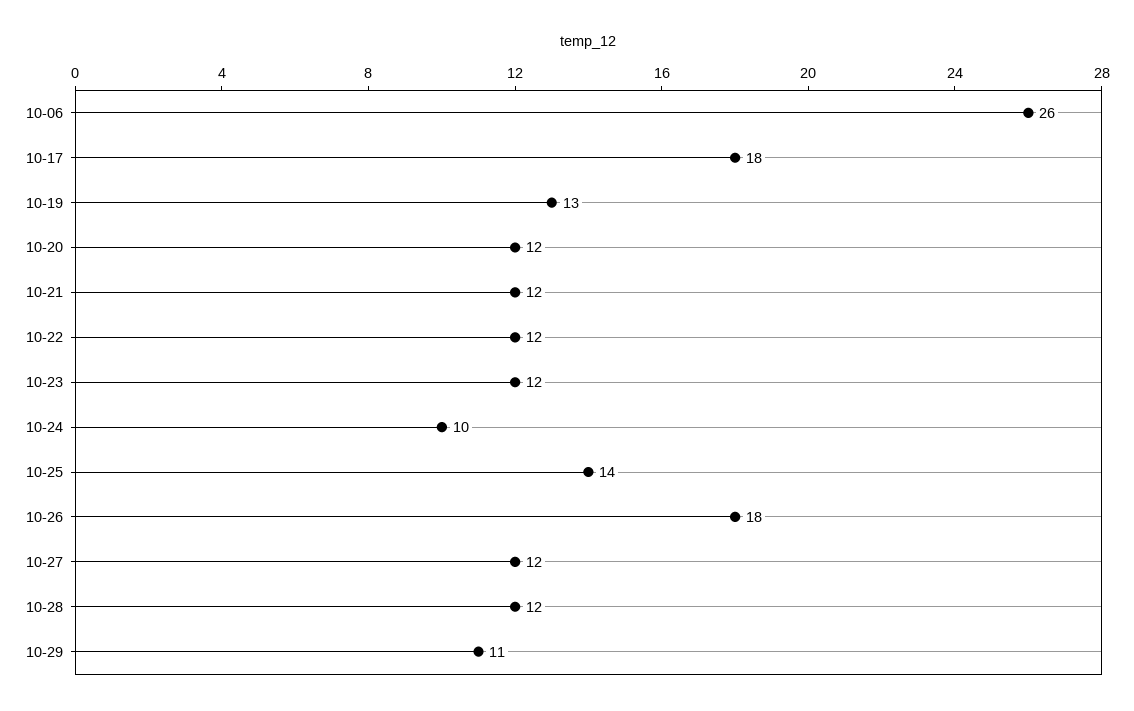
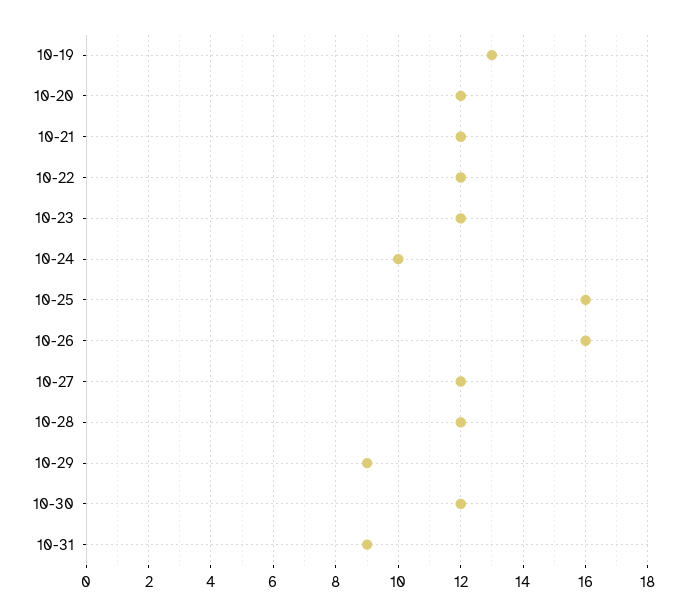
10-06: 26 -> none
10-17: 18 -> none
10-25: 14 -> 16
10-26: 18 -> 16
10-29: 11 -> 9
10-30: none -> 12
10-31: none -> 9

